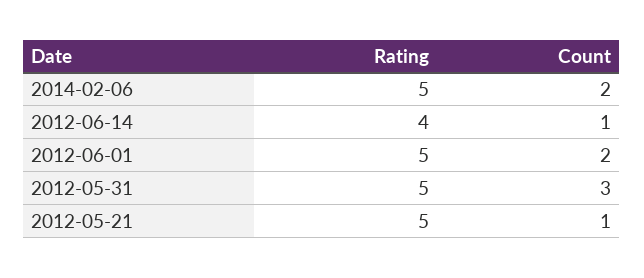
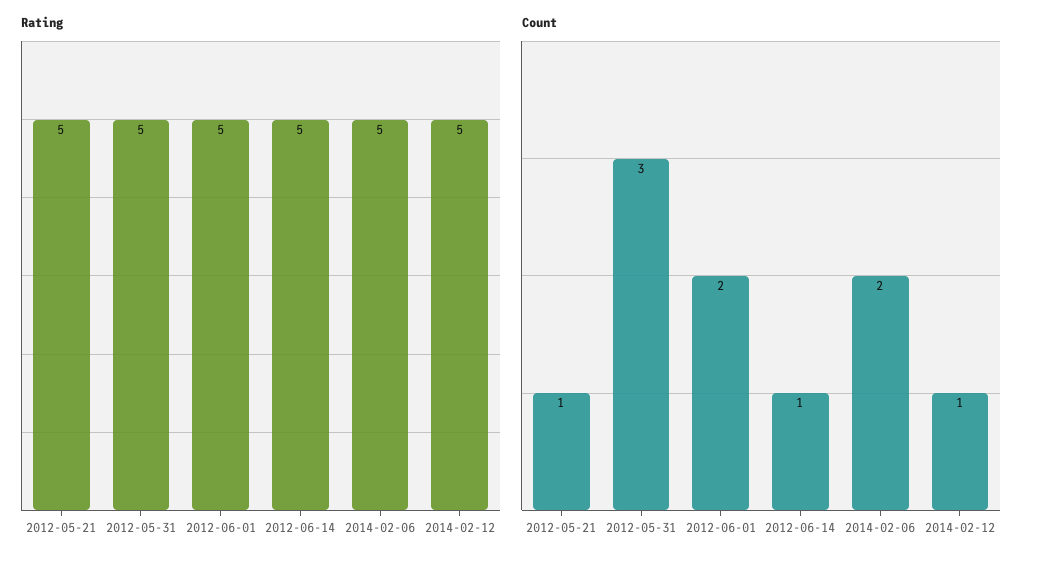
Rating, 2012-06-14: 4 -> 5
Rating, 2014-02-12: none -> 5
Count, 2014-02-12: none -> 1

